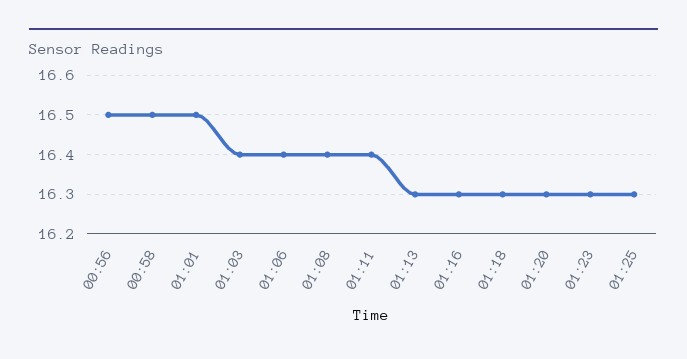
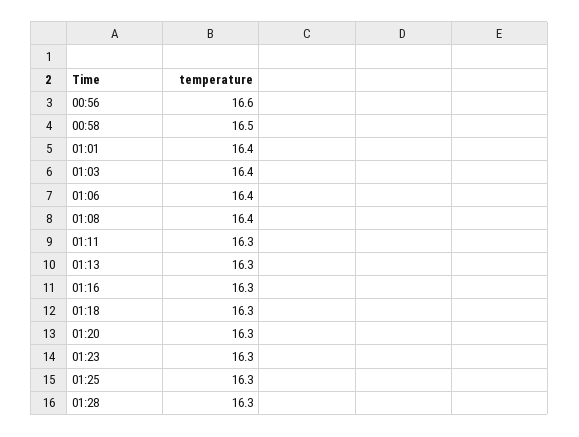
00:56: 16.5 -> 16.6
01:01: 16.5 -> 16.4
01:11: 16.4 -> 16.3
01:28: none -> 16.3

